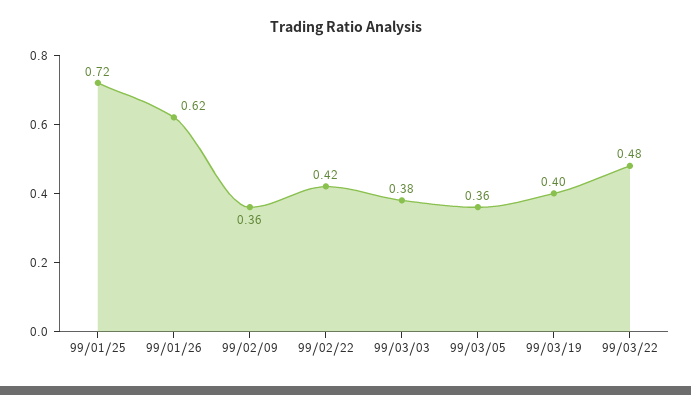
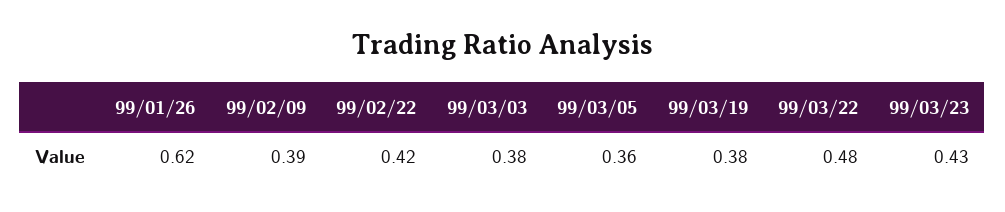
99/01/25: 0.72 -> none
99/02/09: 0.36 -> 0.39
99/03/19: 0.4 -> 0.38
99/03/23: none -> 0.43

